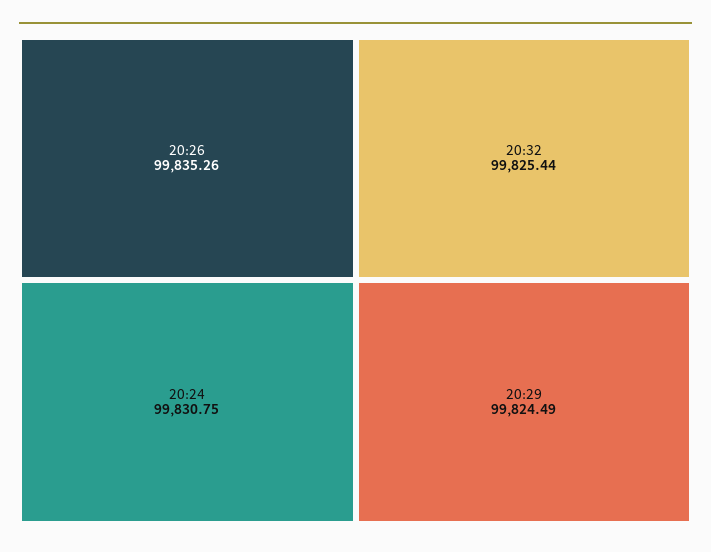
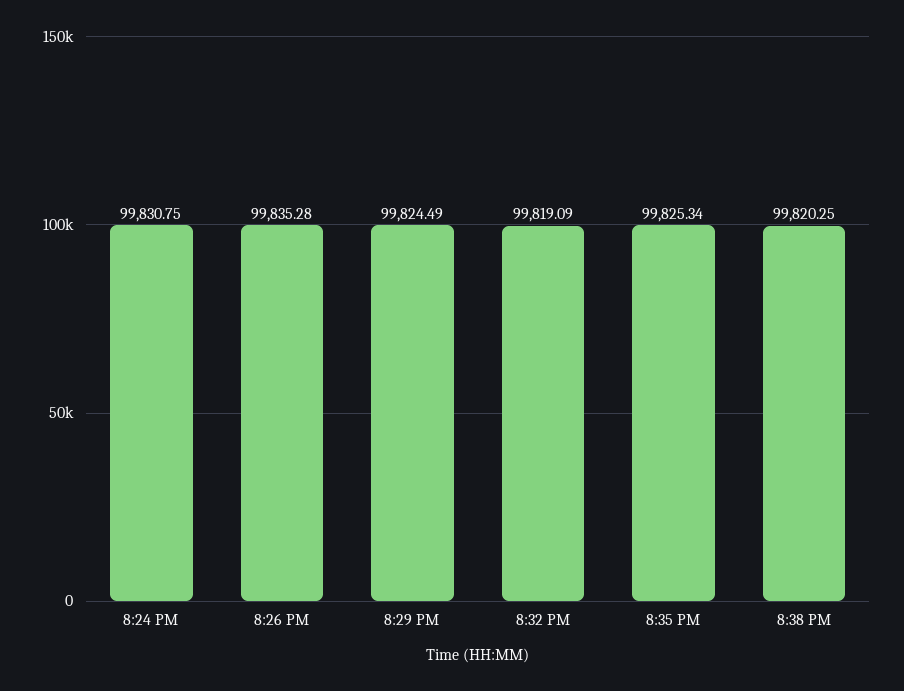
20:26: 99835.26 -> 99835.28
20:32: 99825.44 -> 99819.09
8:35 PM: none -> 99825.34
8:38 PM: none -> 99820.25

